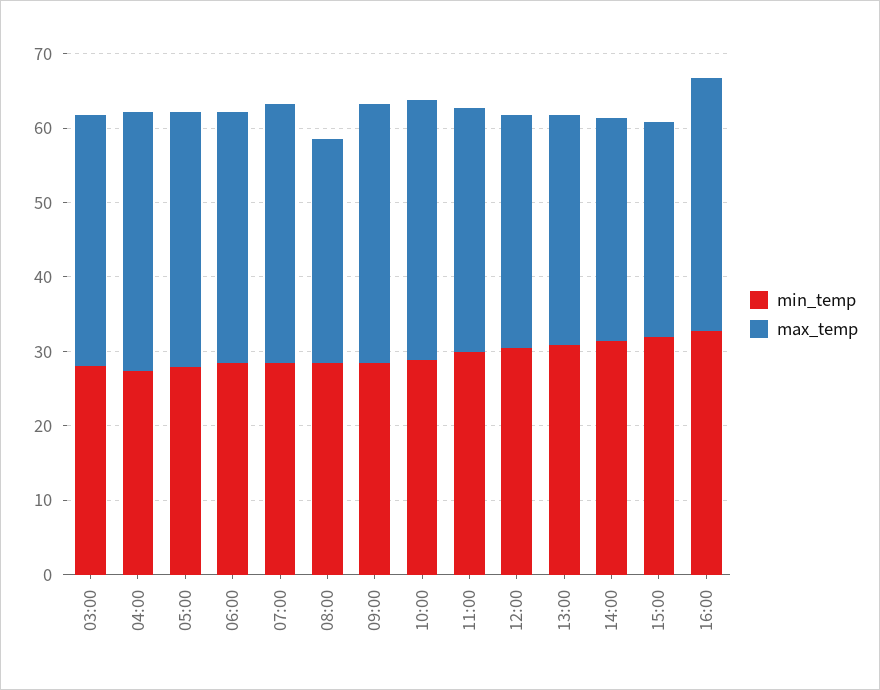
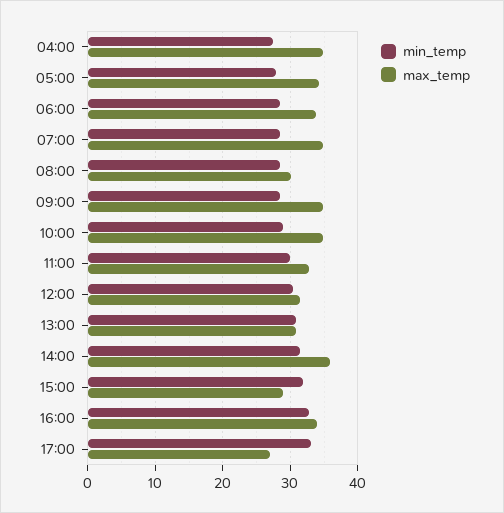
min_temp, 03:00: 28 -> none
max_temp, 03:00: 34 -> none
max_temp, 14:00: 30 -> 36
min_temp, 17:00: none -> 33
max_temp, 17:00: none -> 27

